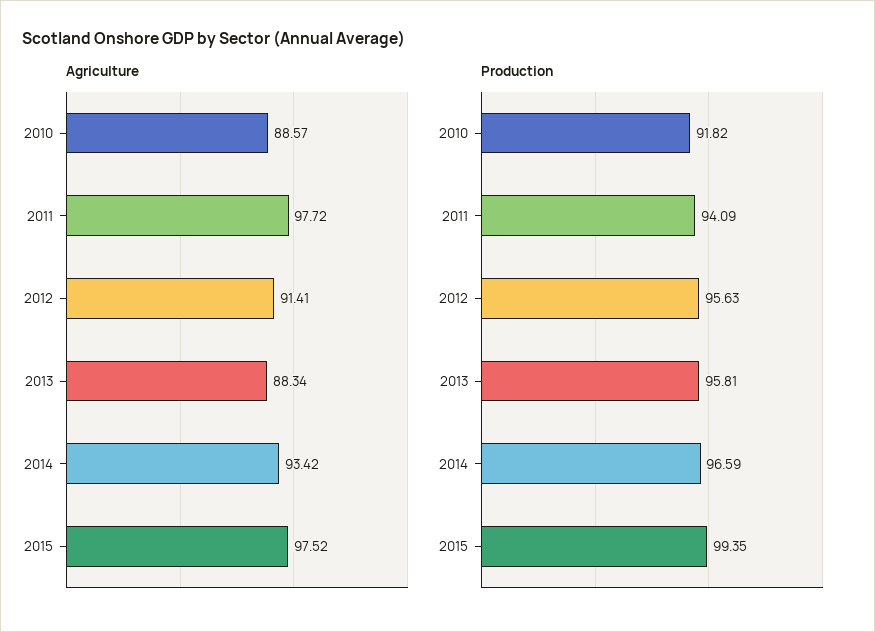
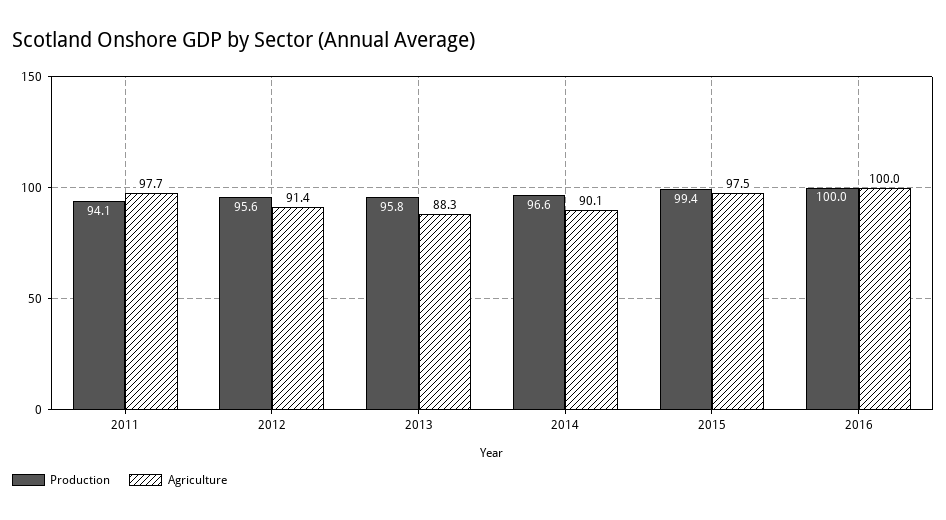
Agriculture, 2010: 88.57 -> none
Agriculture, 2014: 93.42 -> 90.1
Production, 2010: 91.82 -> none
Production, 2016: none -> 100
Agriculture, 2016: none -> 100

